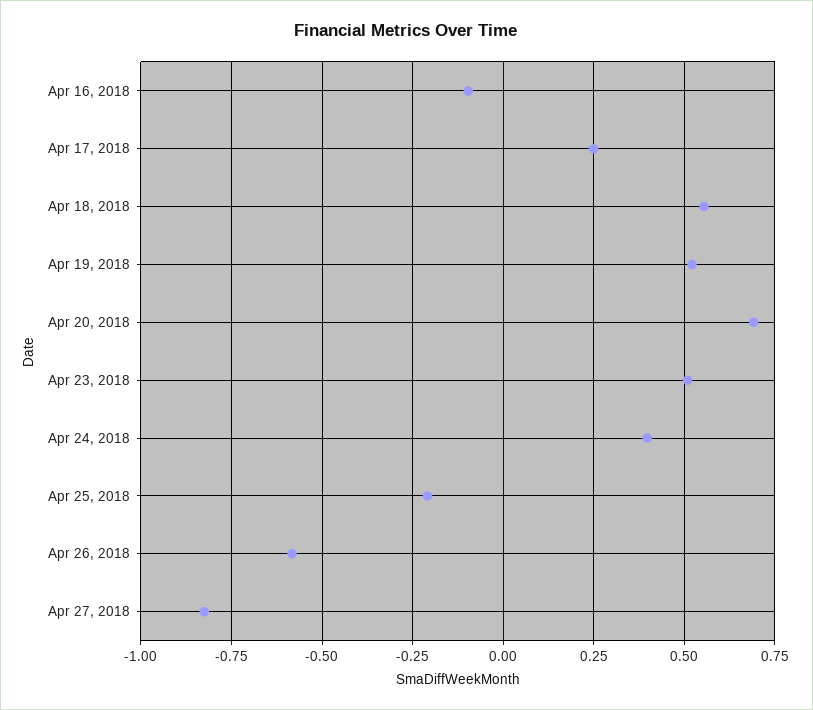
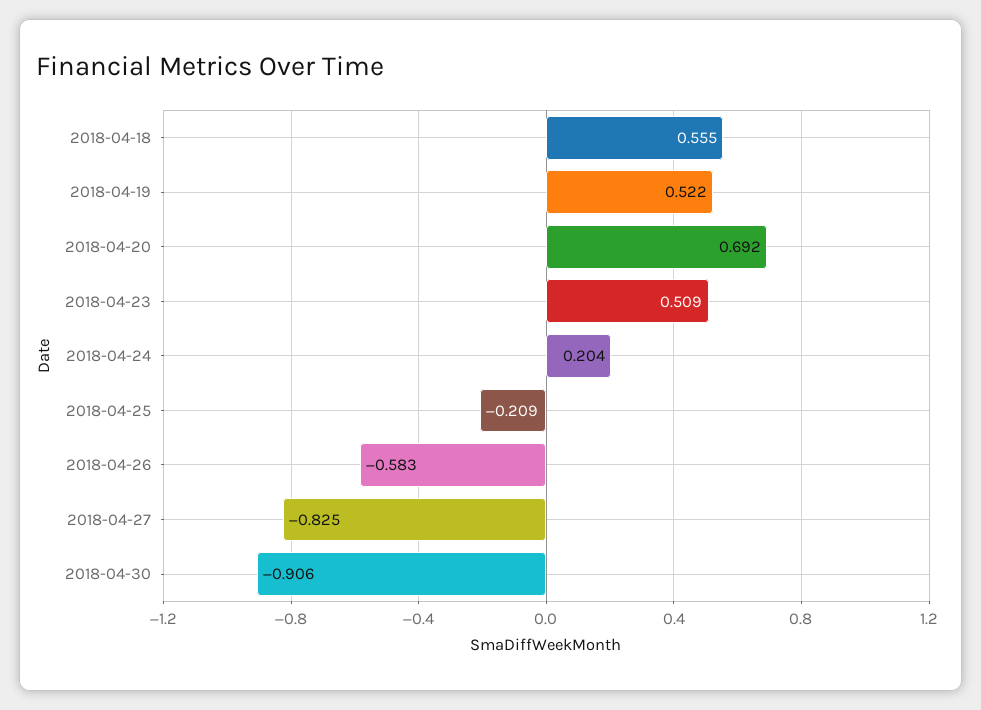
Apr 16, 2018: -0.1 -> none
Apr 17, 2018: 0.25 -> none
Apr 24, 2018: 0.4 -> 0.204
2018-04-30: none -> -0.906

